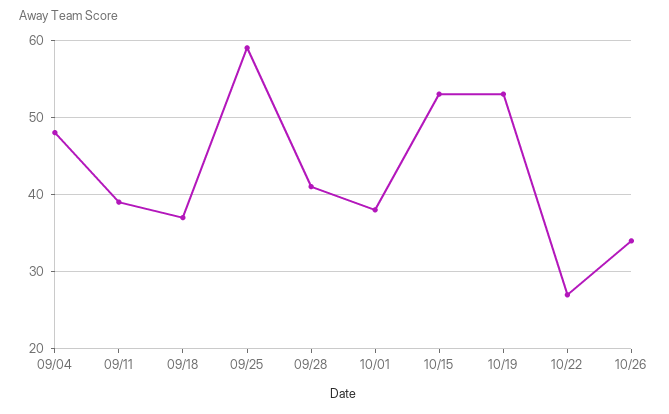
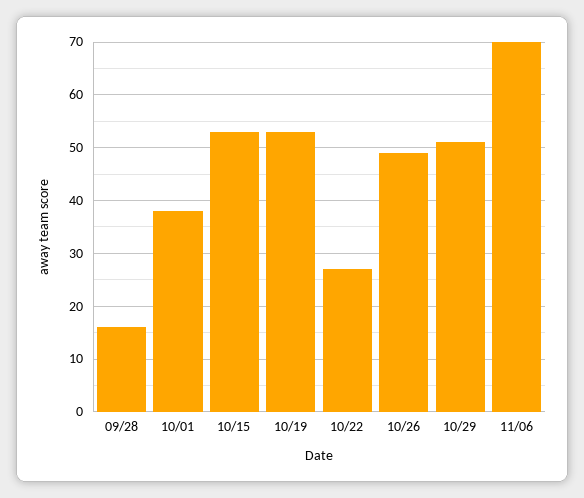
09/04: 48 -> none
09/11: 39 -> none
09/18: 37 -> none
09/25: 59 -> none
09/28: 41 -> 15
10/26: 34 -> 50
10/29: none -> 50
11/06: none -> 70

